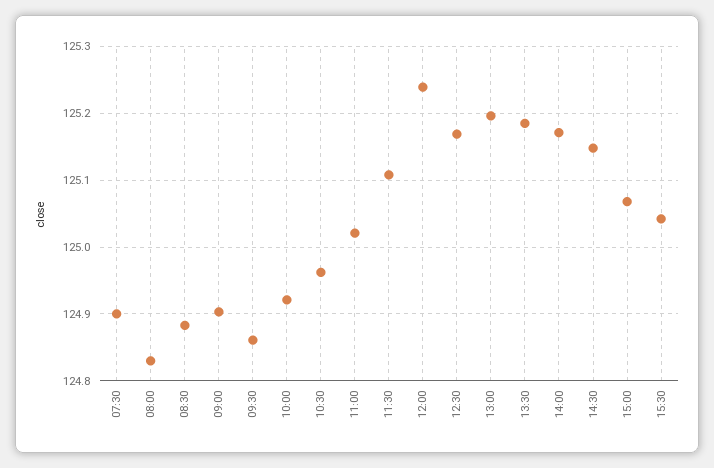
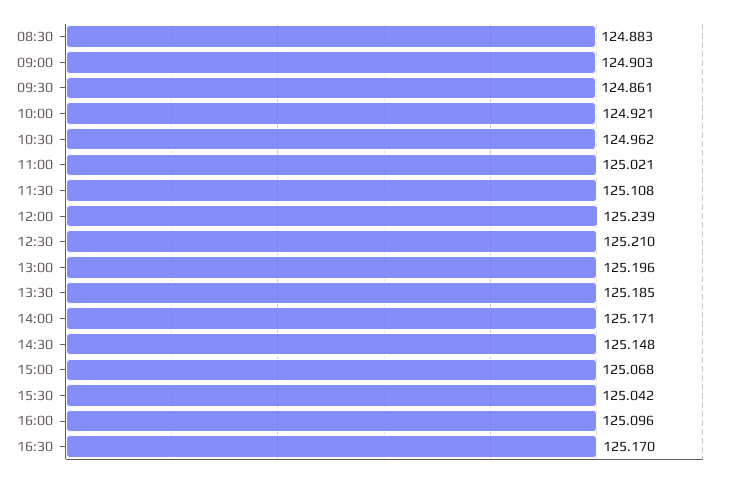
07:30: 124.9 -> none
08:00: 124.83 -> none
12:30: 125.17 -> 125.21
16:00: none -> 125.096
16:30: none -> 125.17

